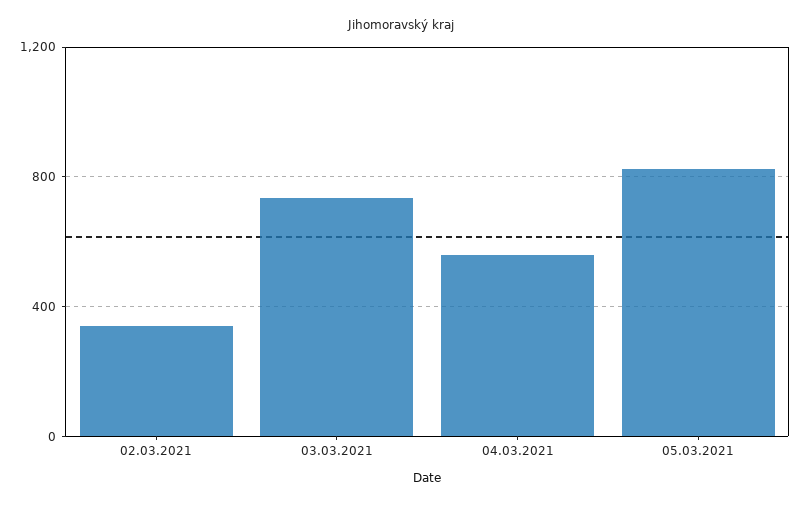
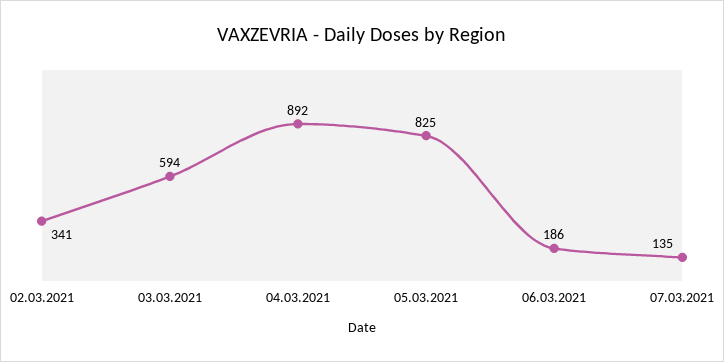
03.03.2021: 750 -> 594
04.03.2021: 550 -> 892
06.03.2021: none -> 186
07.03.2021: none -> 135

